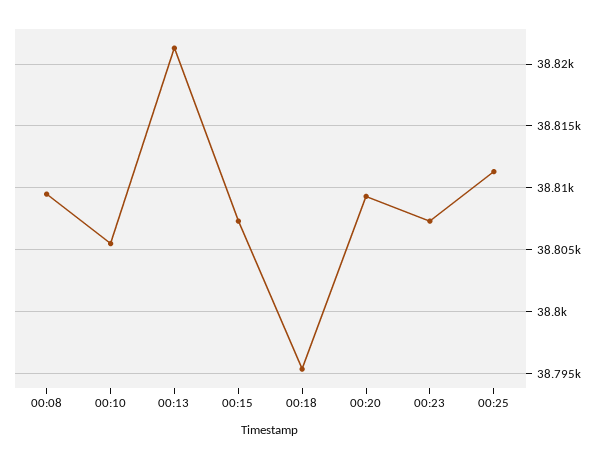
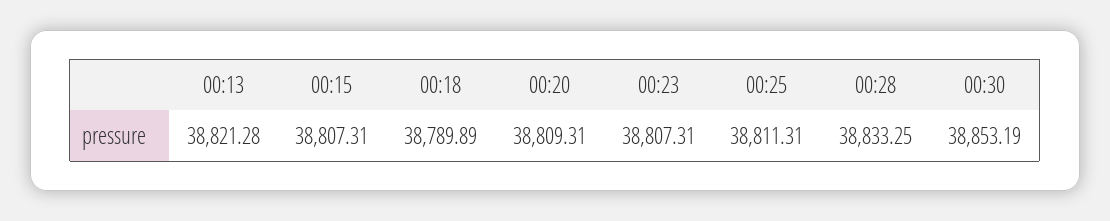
00:08: 38809.5 -> none
00:10: 38805.5 -> none
00:18: 38795.5 -> 38789.89
00:28: none -> 38833.25
00:30: none -> 38853.19

